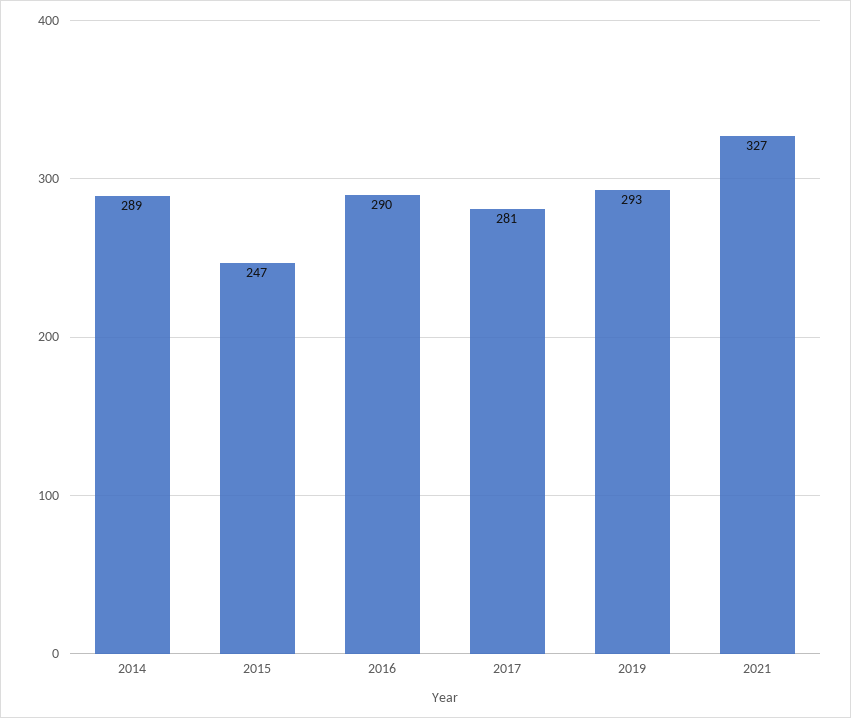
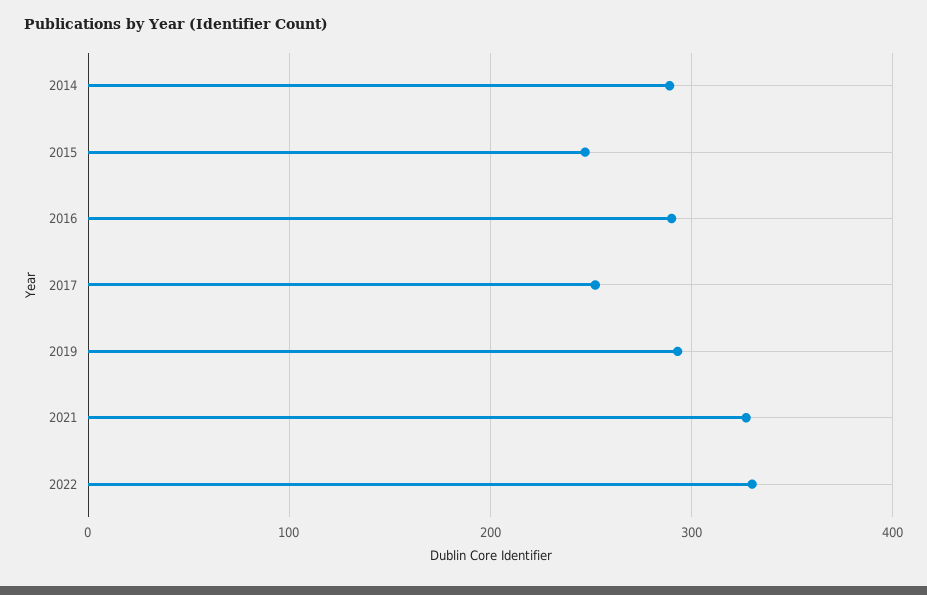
2017: 281 -> 250
2022: none -> 330

